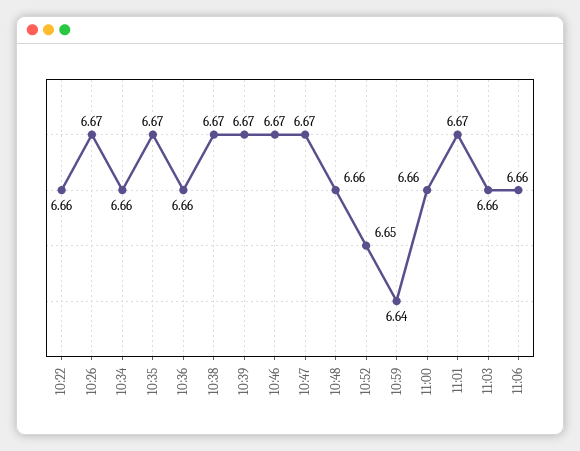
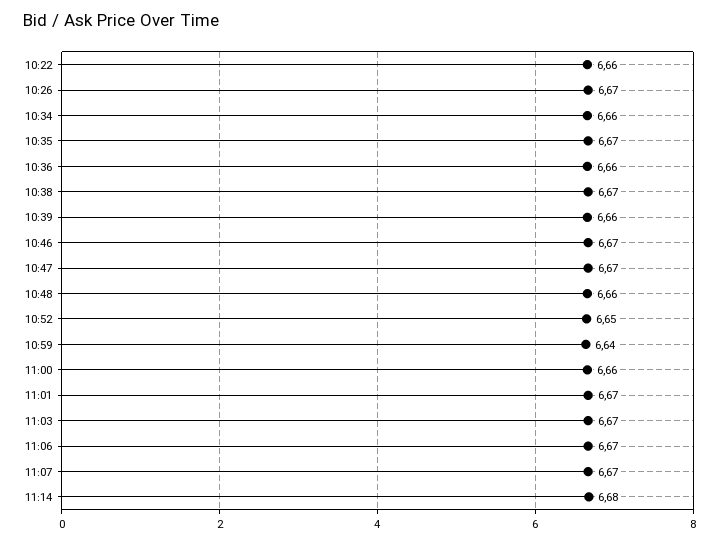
10:39: 6.67 -> 6.66
11:03: 6.66 -> 6.67
11:06: 6.66 -> 6.67
11:07: none -> 6.67
11:14: none -> 6.68

